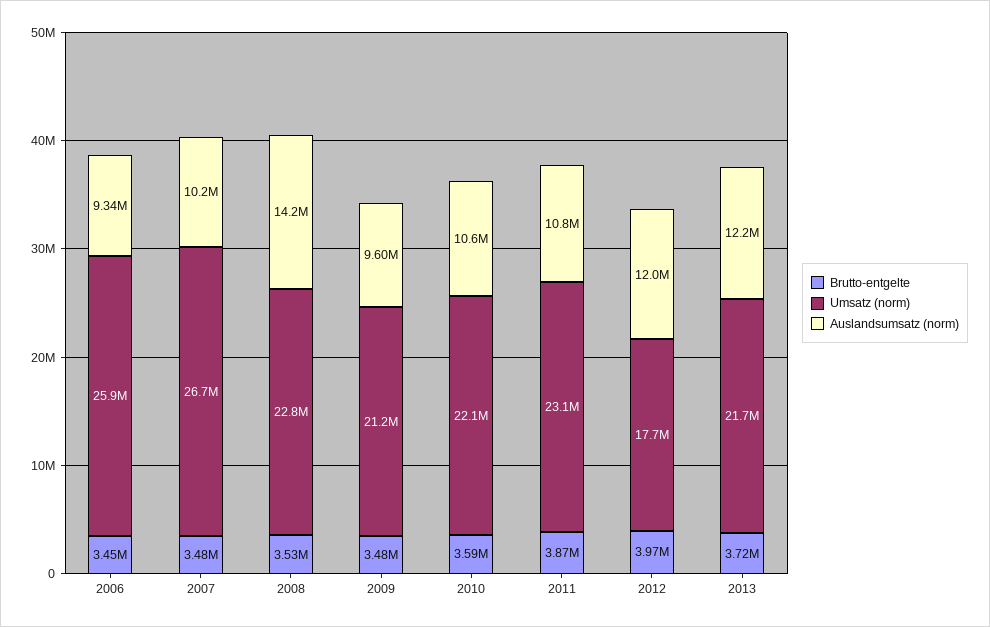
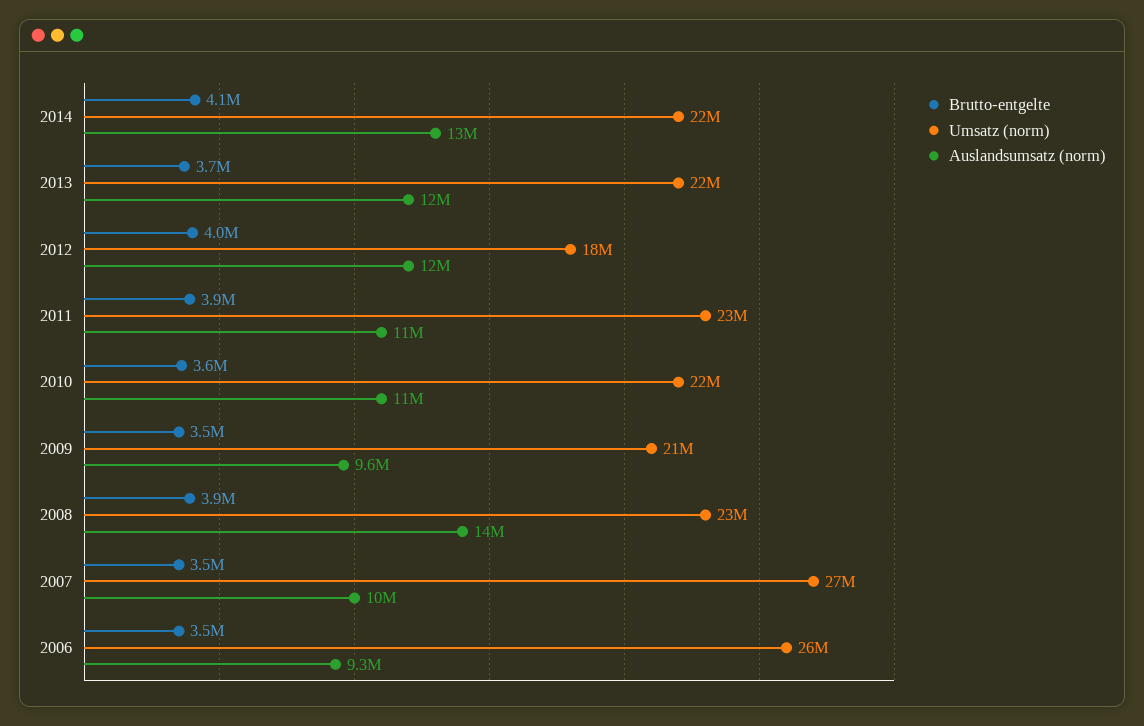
Brutto-entgelte, 2008: 3530000 -> 3900000
Brutto-entgelte, 2014: none -> 4100000
Umsatz (norm), 2014: none -> 22000000
Auslandsumsatz (norm), 2014: none -> 13000000

